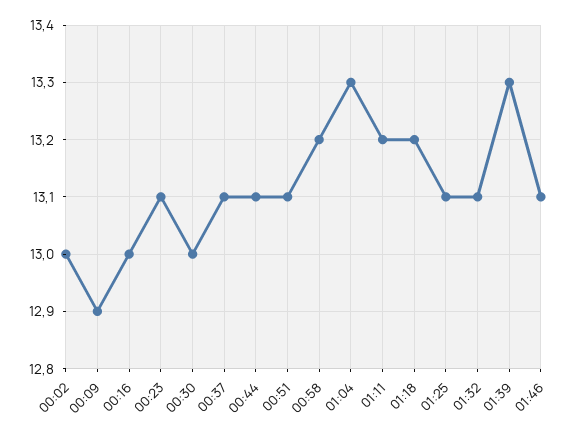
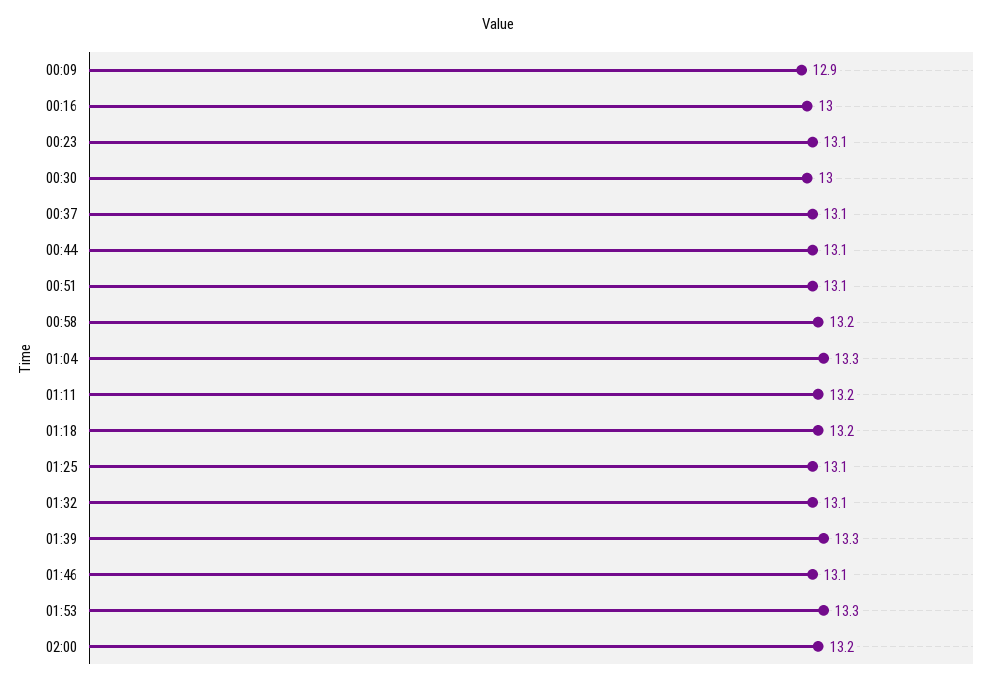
00:02: 13 -> none
01:53: none -> 13.3
02:00: none -> 13.2

